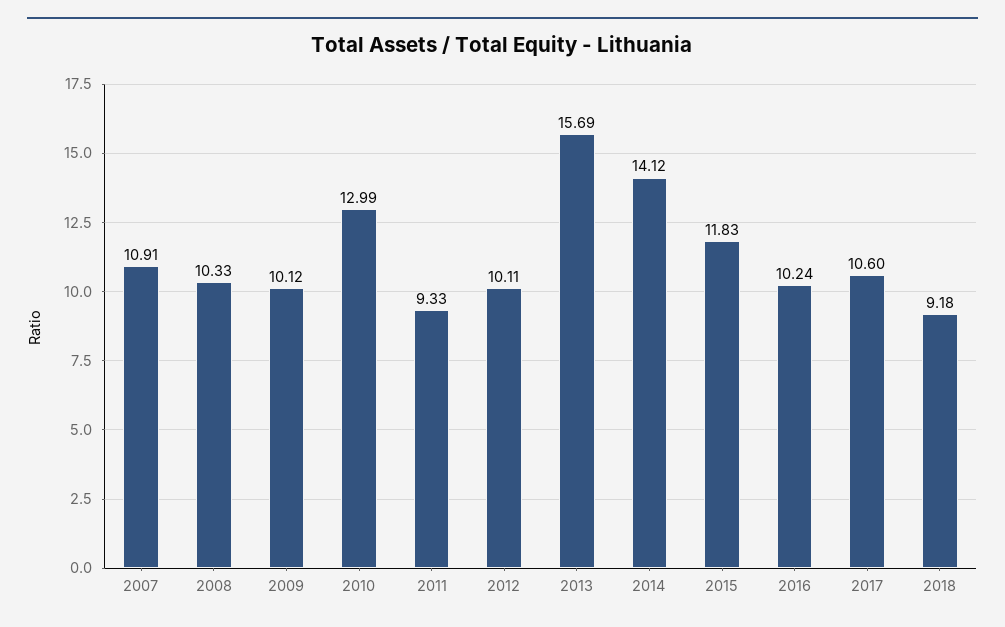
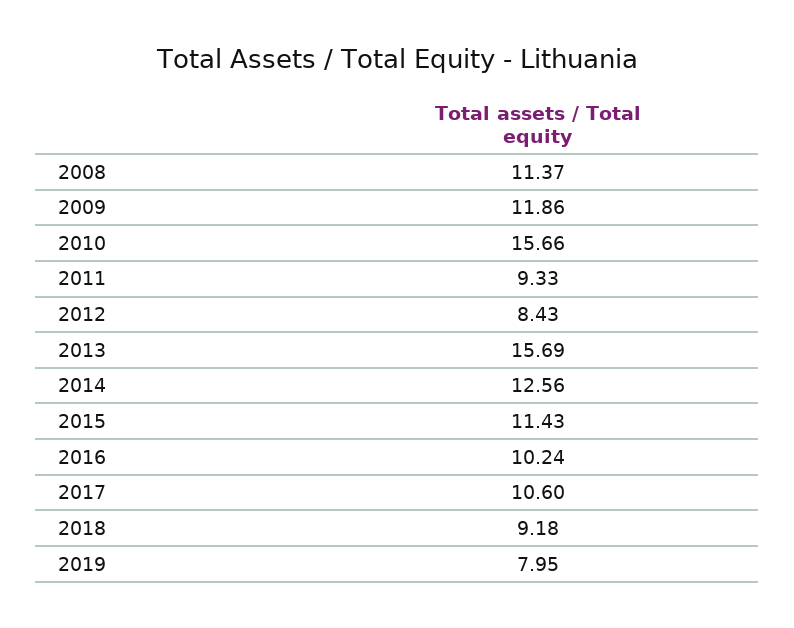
2007: 10.91 -> none
2008: 10.33 -> 11.37
2009: 10.12 -> 11.86
2010: 12.99 -> 15.66
2012: 10.11 -> 8.43
2014: 14.12 -> 12.56
2015: 11.83 -> 11.43
2019: none -> 7.95

